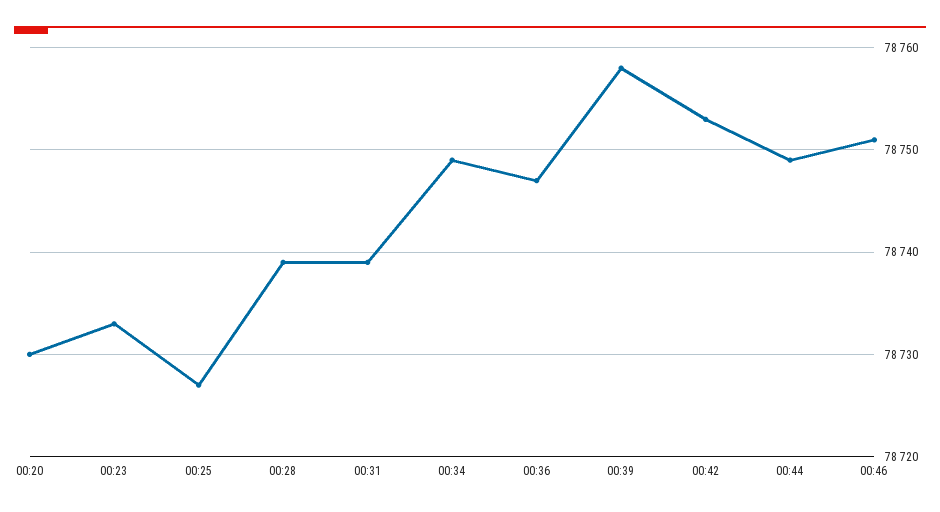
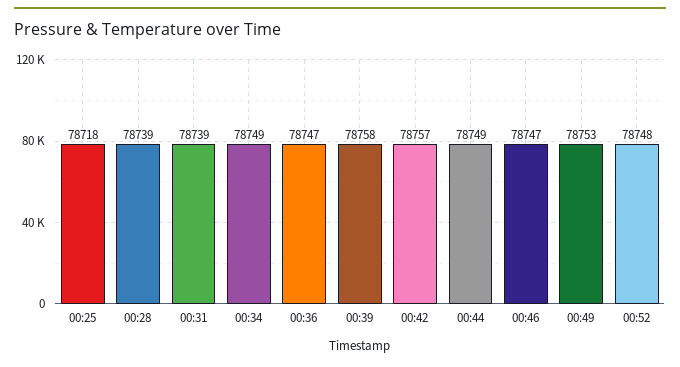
00:20: 78730 -> none
00:23: 78733 -> none
00:25: 78727 -> 78718
00:42: 78753 -> 78757
00:46: 78751 -> 78747
00:49: none -> 78753
00:52: none -> 78748

